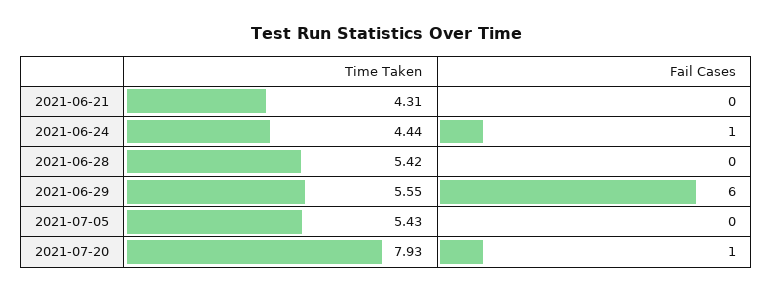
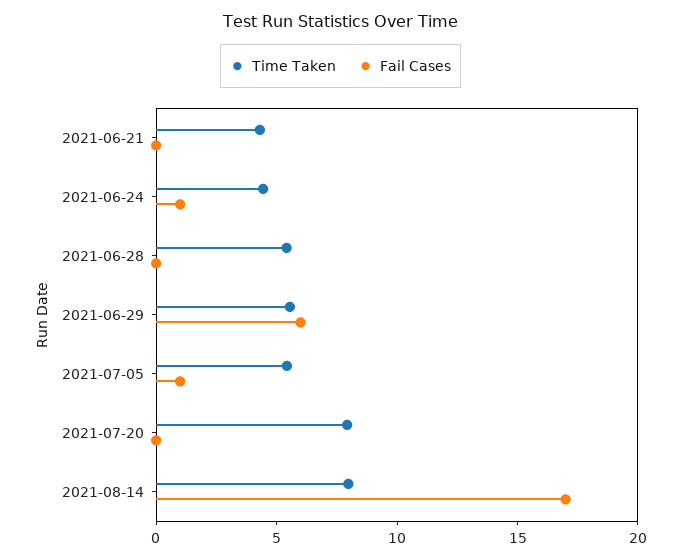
Fail Cases, 2021-07-05: 0 -> 1
Fail Cases, 2021-07-20: 1 -> 0
Time Taken, 2021-08-14: none -> 8
Fail Cases, 2021-08-14: none -> 17

